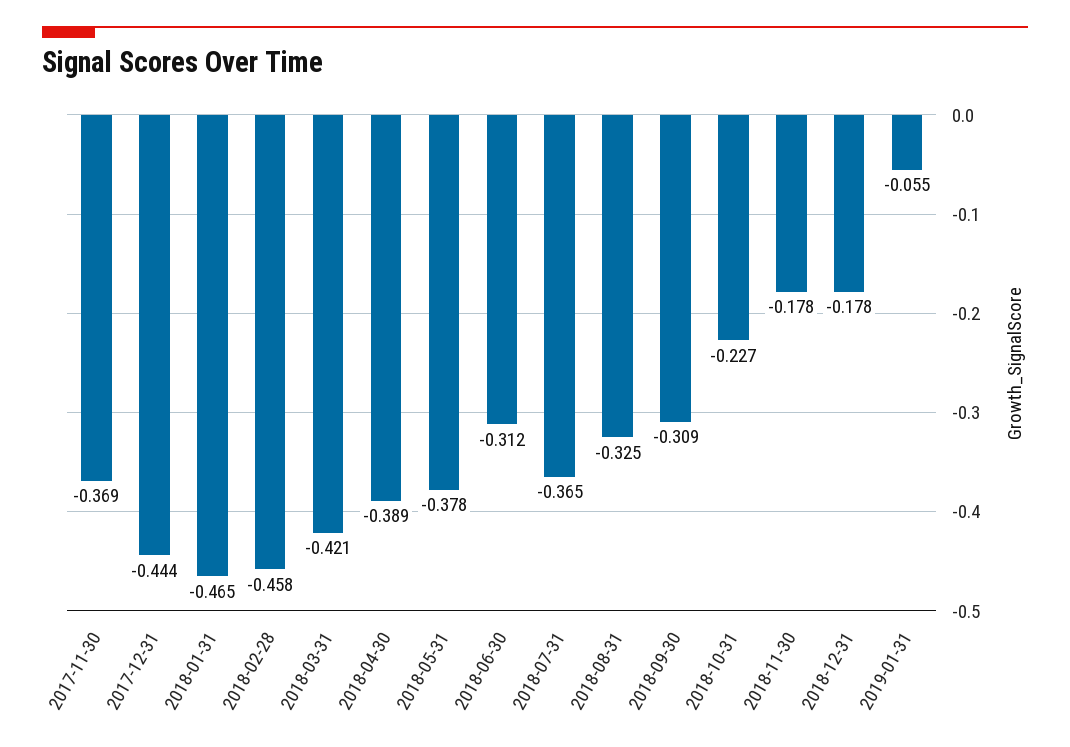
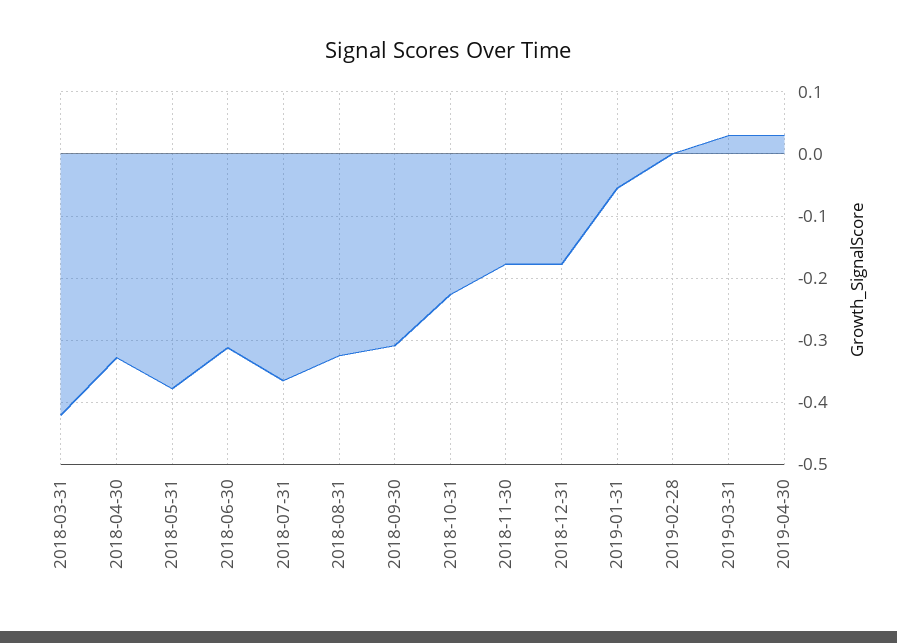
2017-11-30: -0.369 -> none
2017-12-31: -0.444 -> none
2018-01-31: -0.465 -> none
2018-02-28: -0.458 -> none
2018-04-30: -0.389 -> -0.33
2019-02-28: none -> 0
2019-03-31: none -> 0.03
2019-04-30: none -> 0.03

